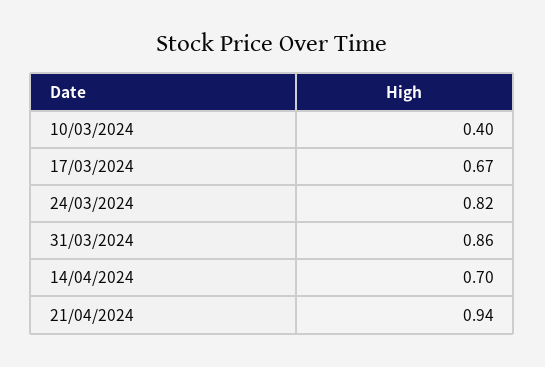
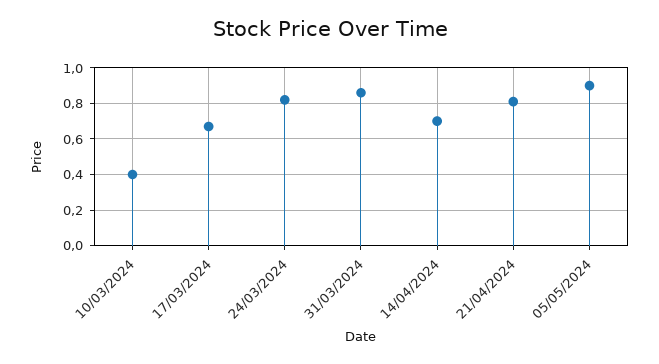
21/04/2024: 0.94 -> 0.8
05/05/2024: none -> 0.9

